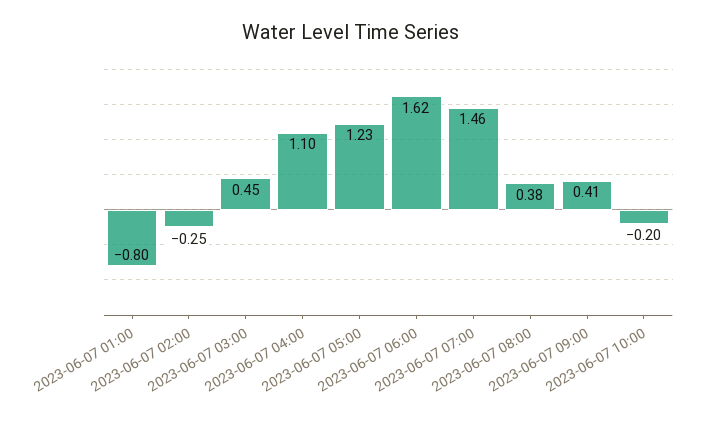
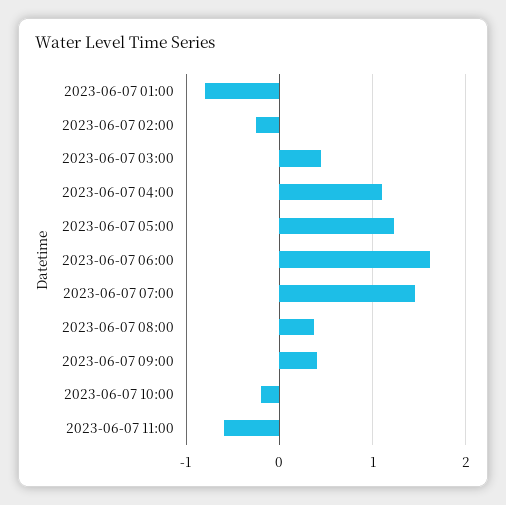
2023-06-07 11:00: none -> -0.6

